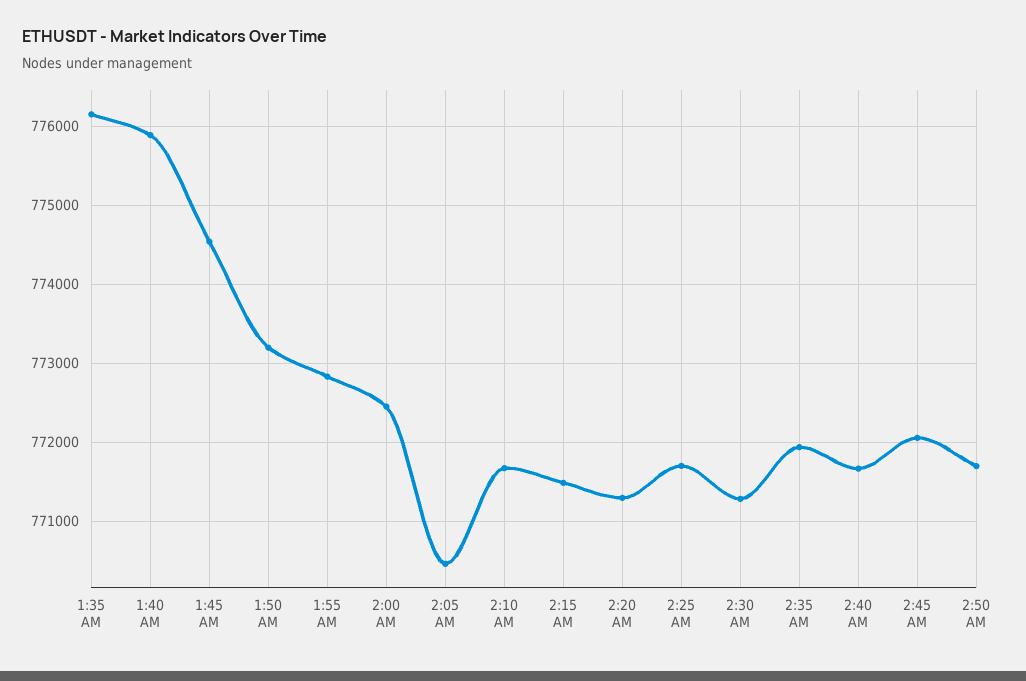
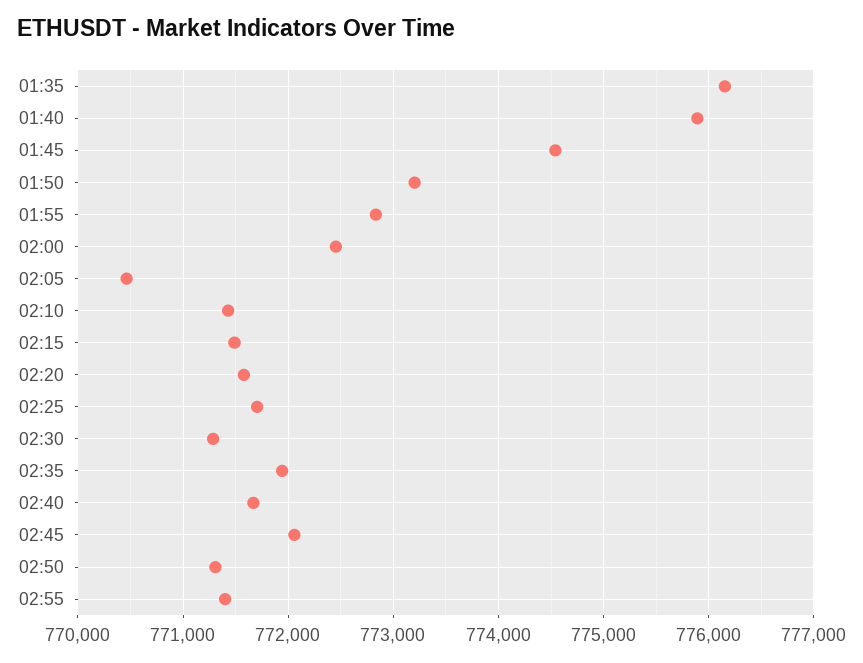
2:10 AM: 771700 -> 771400
2:20 AM: 771300 -> 771600
2:50 AM: 771700 -> 771300
02:55: none -> 771400

